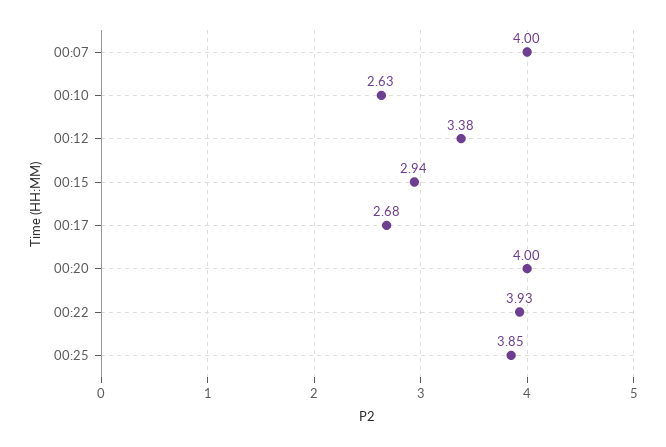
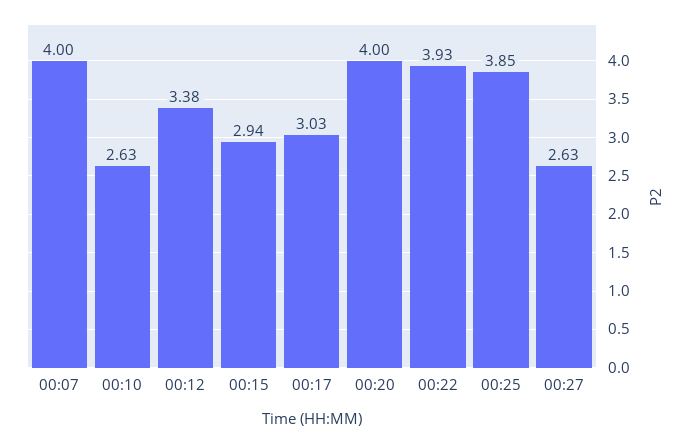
00:17: 2.68 -> 3.03
00:27: none -> 2.63

